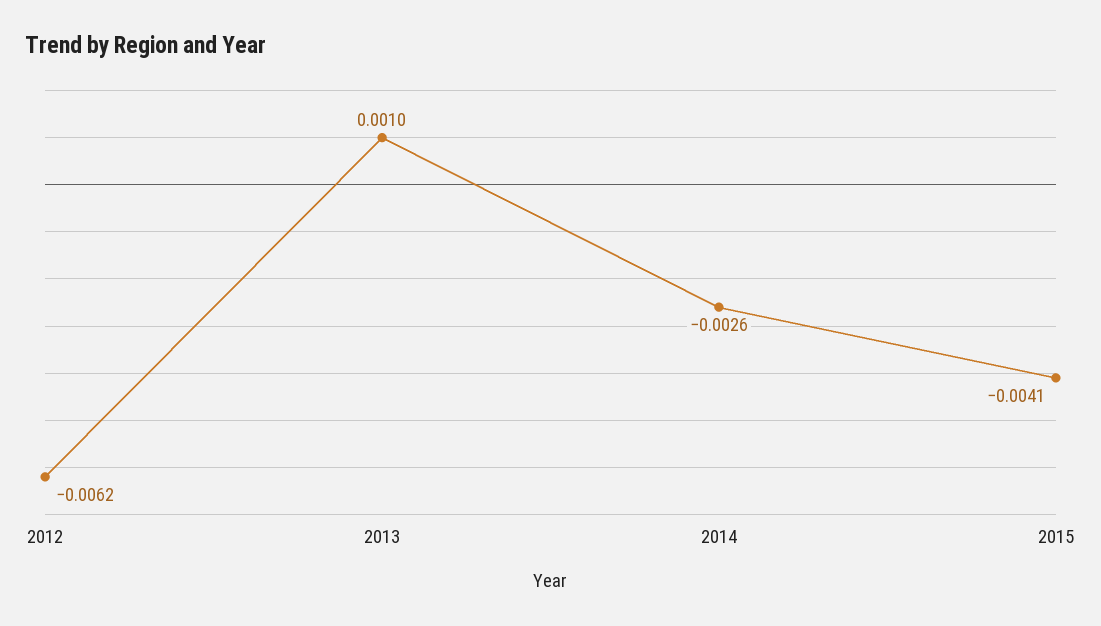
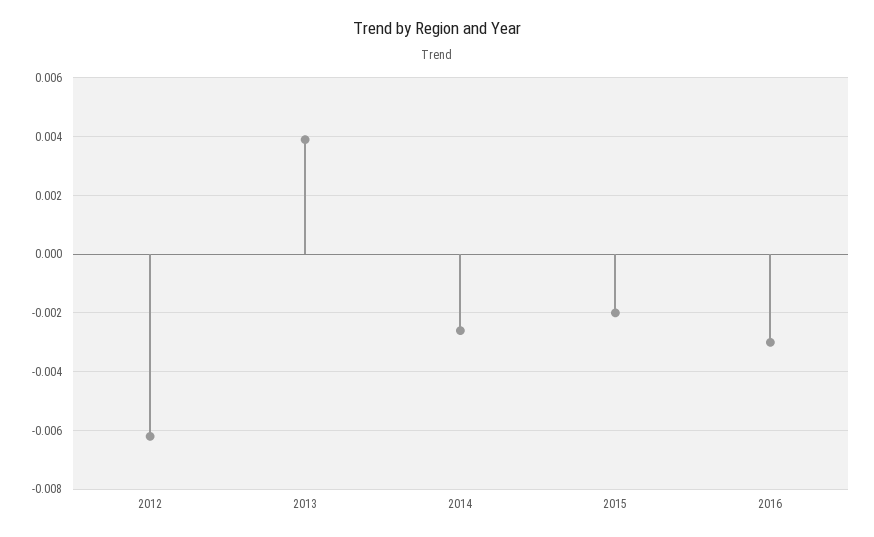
2013: 0.001 -> 0.004
2015: -0.0041 -> -0.002
2016: none -> -0.003

